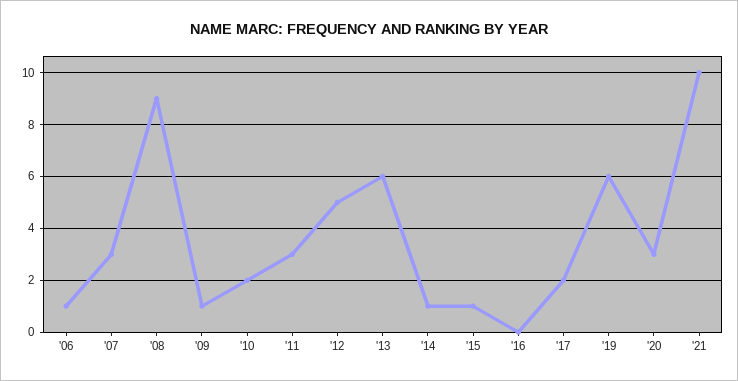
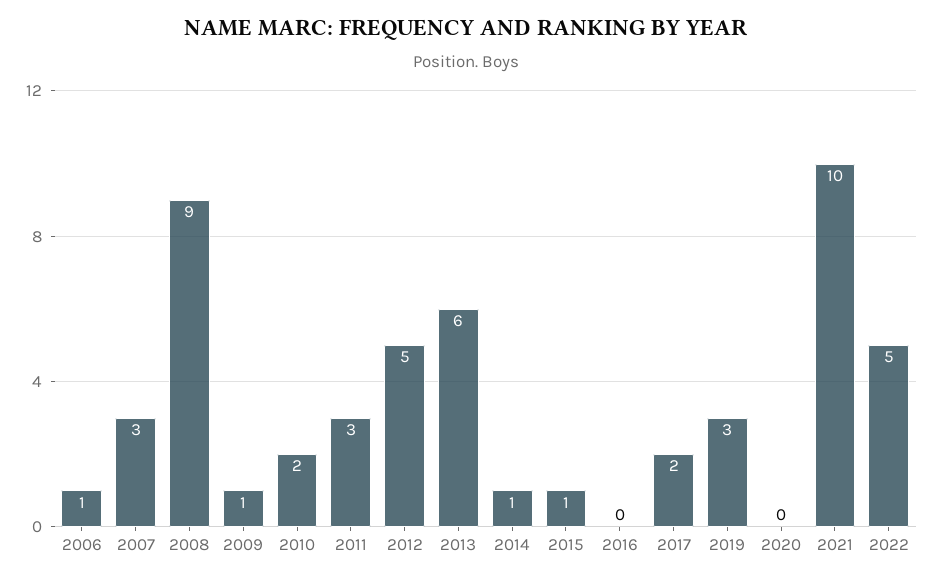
'19: 6 -> 3
'20: 3 -> 0
2022: none -> 5

